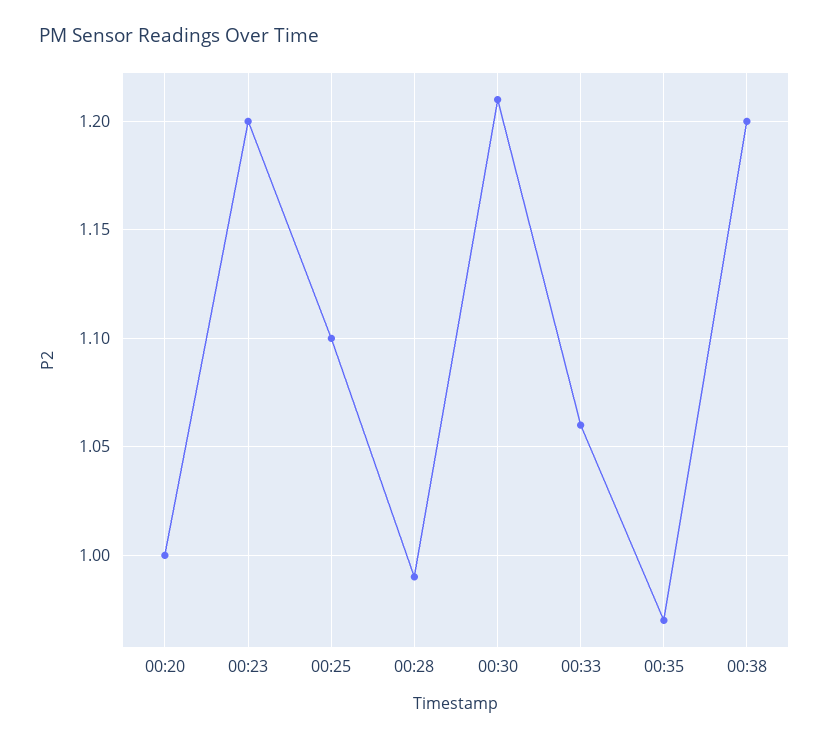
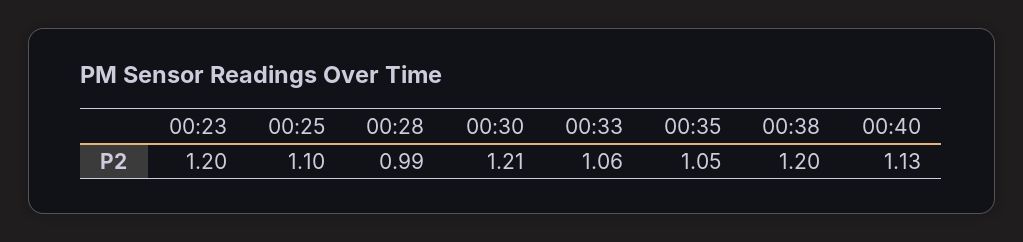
00:20: 1 -> none
00:35: 0.97 -> 1.05
00:40: none -> 1.13

